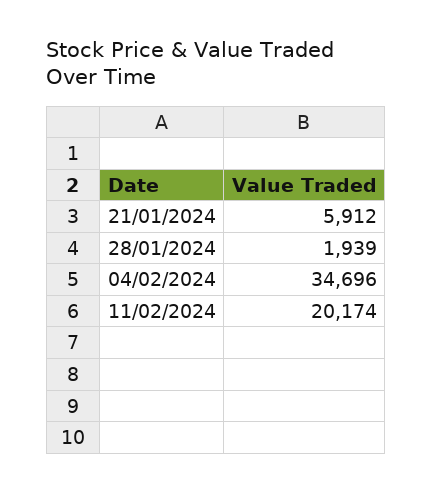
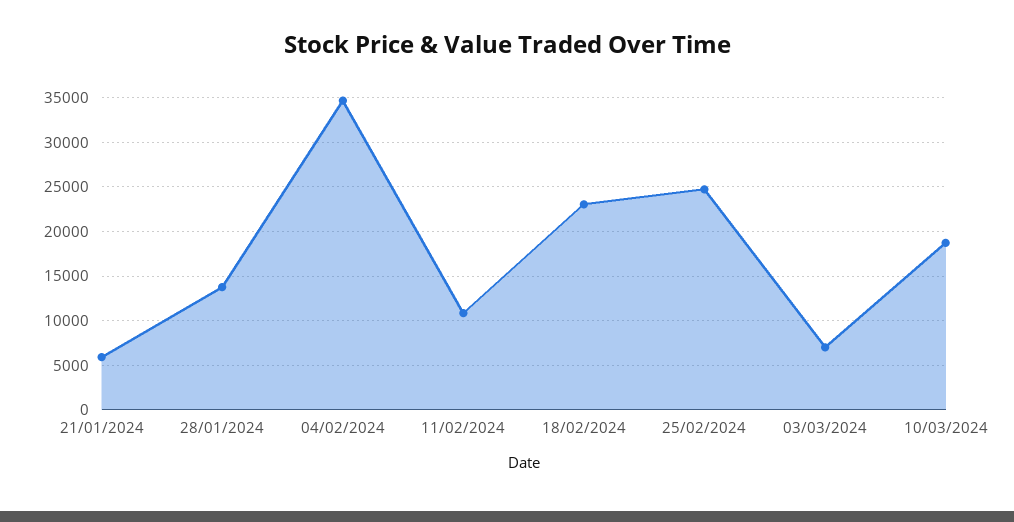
28/01/2024: 1939 -> 14000
11/02/2024: 20174 -> 11000
18/02/2024: none -> 23000
25/02/2024: none -> 25000
03/03/2024: none -> 7000
10/03/2024: none -> 19000

